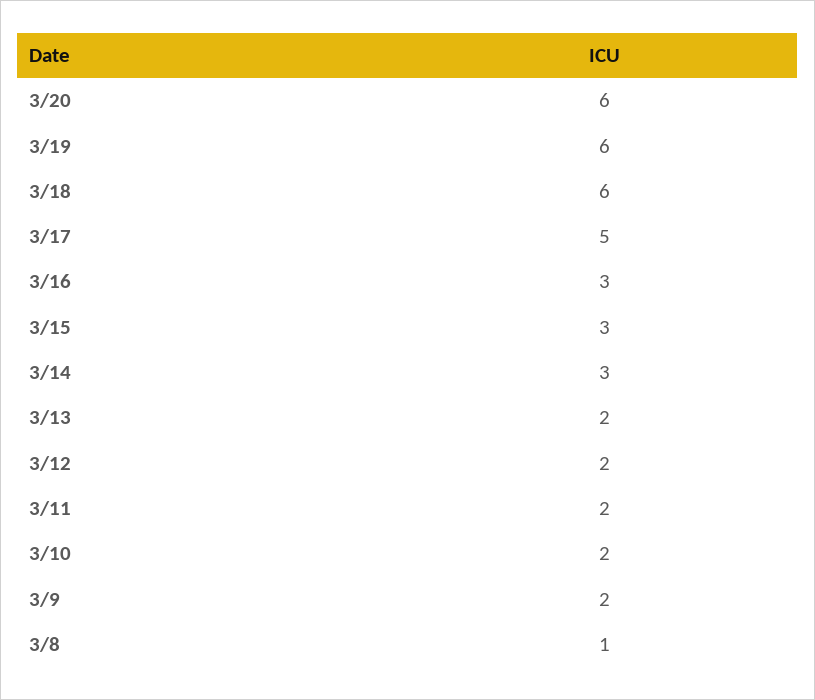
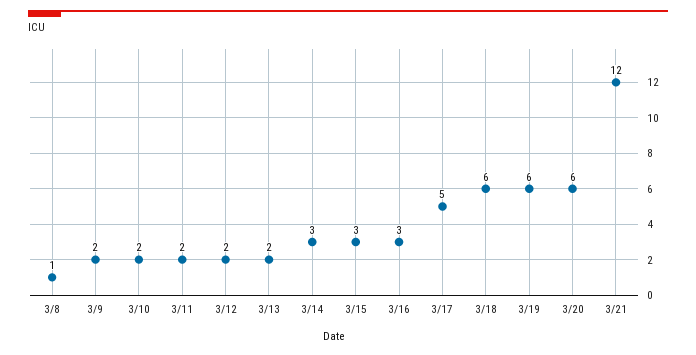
3/21: none -> 12

